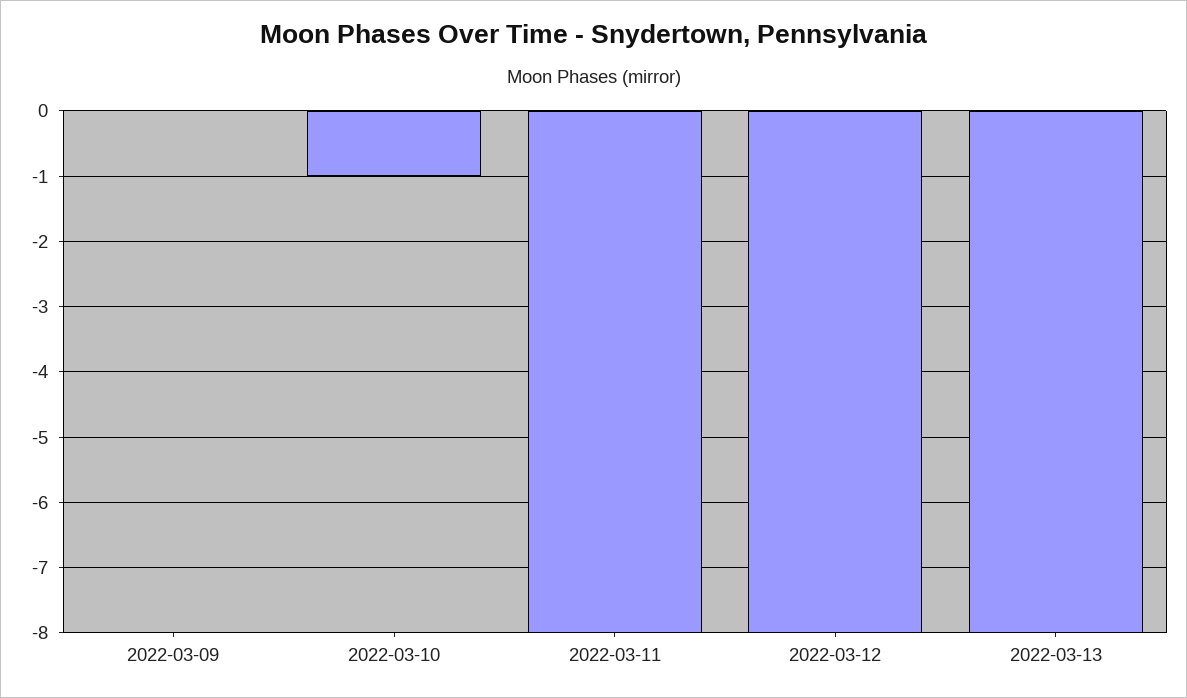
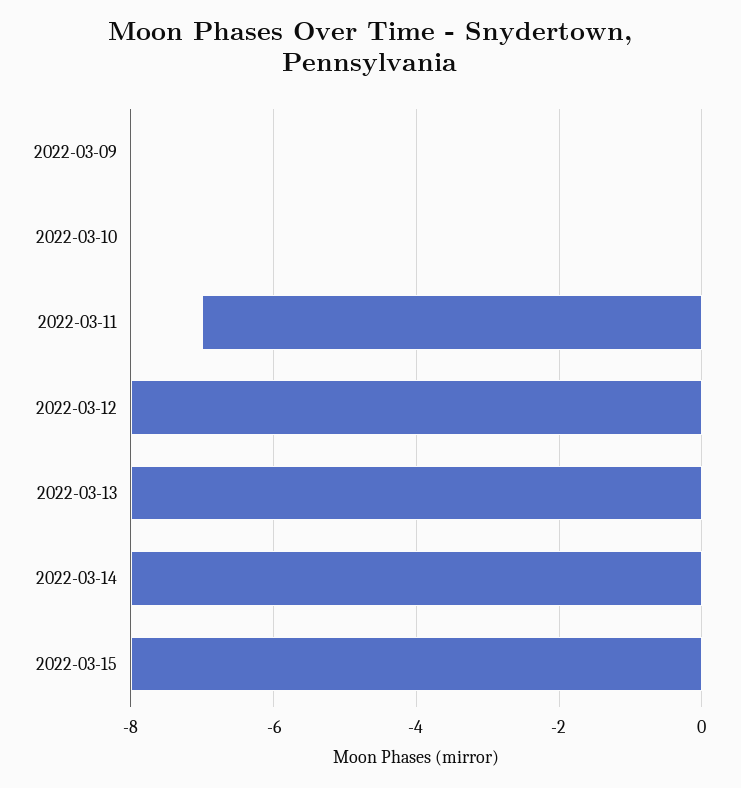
2022-03-10: -1 -> 0
2022-03-11: -8 -> -7
2022-03-14: none -> -8
2022-03-15: none -> -8

